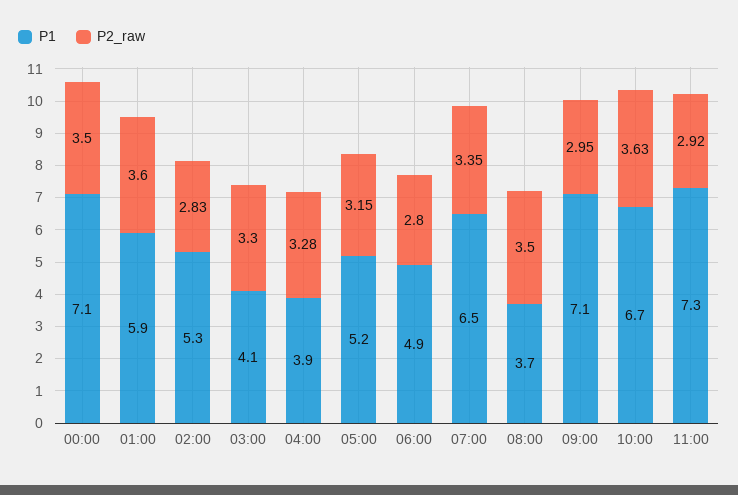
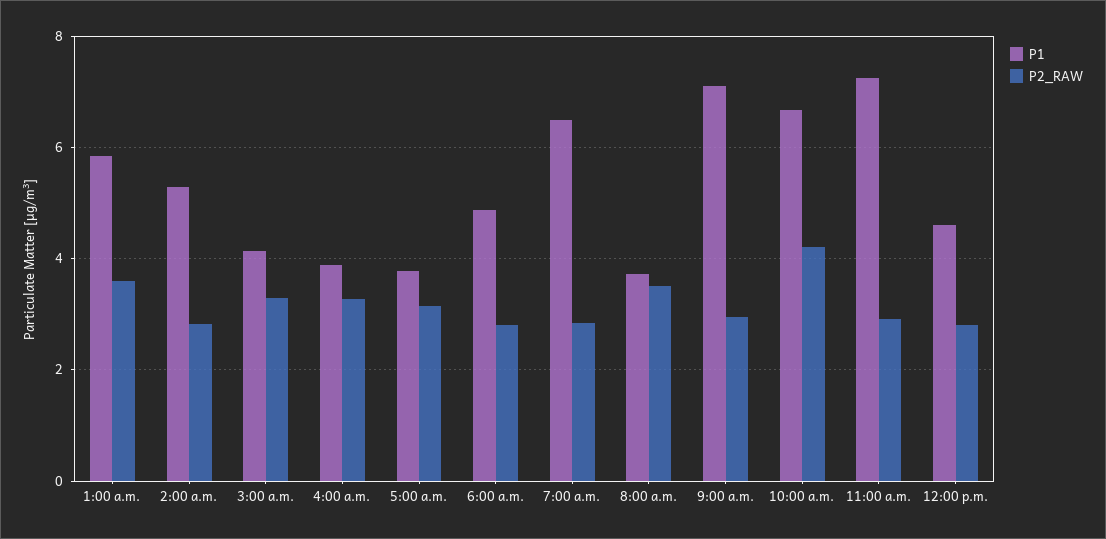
P1, 00:00: 7.1 -> none
P2_raw, 00:00: 3.5 -> none
P1, 05:00: 5.2 -> 3.8
P2_raw, 07:00: 3.35 -> 2.8
P2_raw, 10:00: 3.63 -> 4.2
P1, 12:00 p.m.: none -> 4.6
P2_raw, 12:00 p.m.: none -> 2.8

